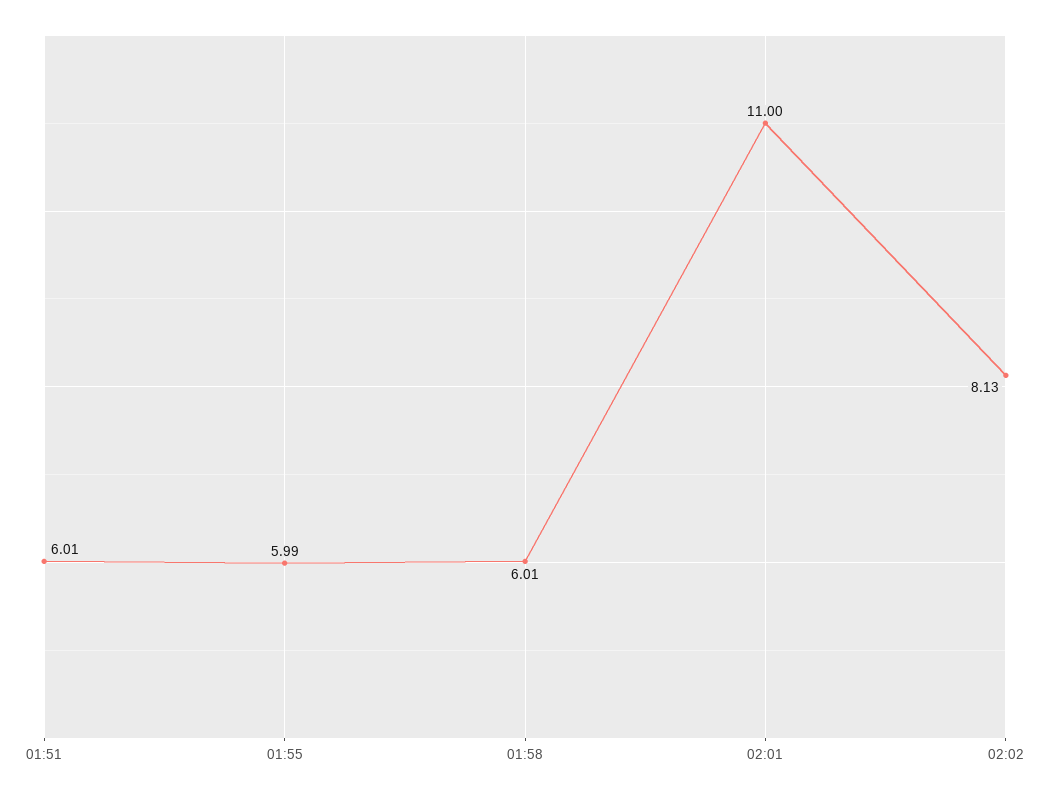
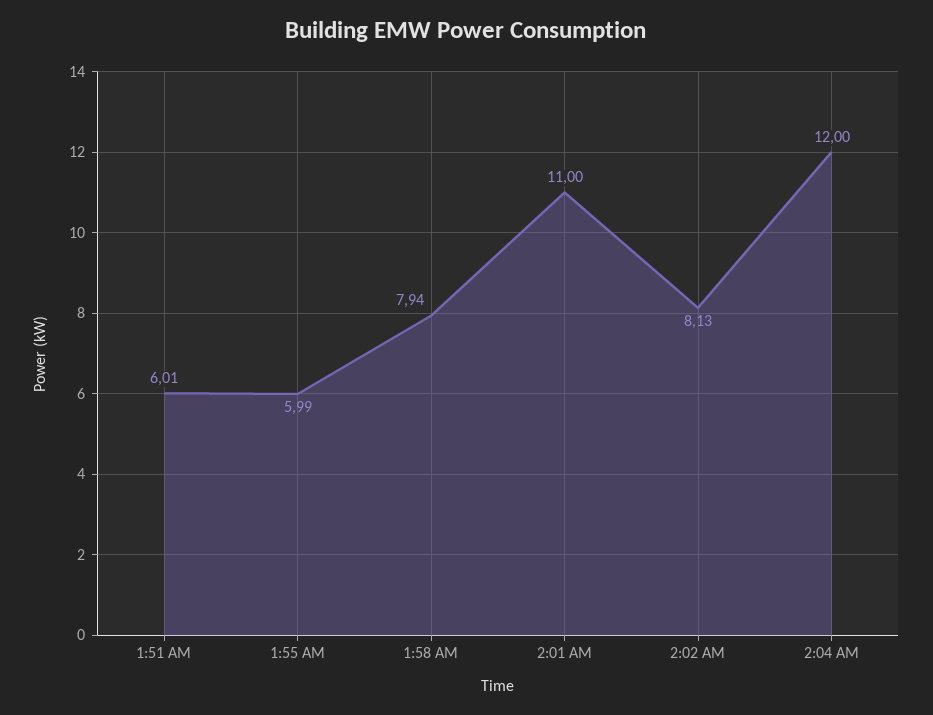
01:58: 6.01 -> 7.94
2:04 AM: none -> 12

